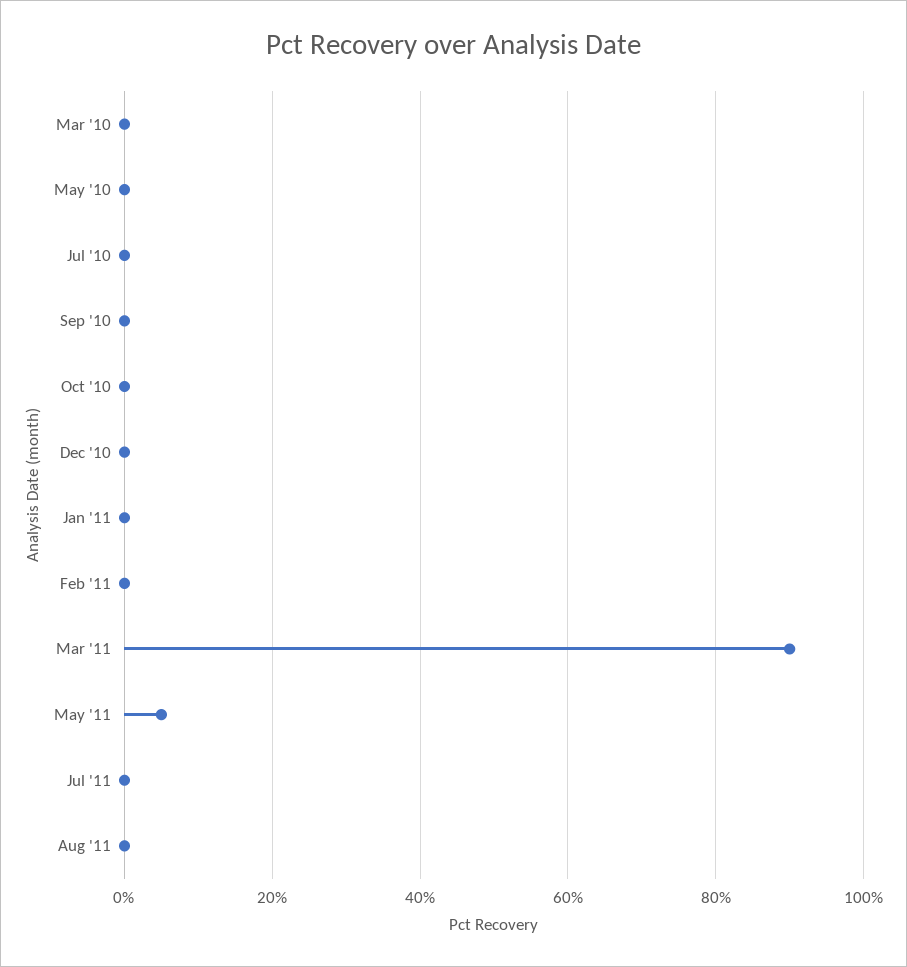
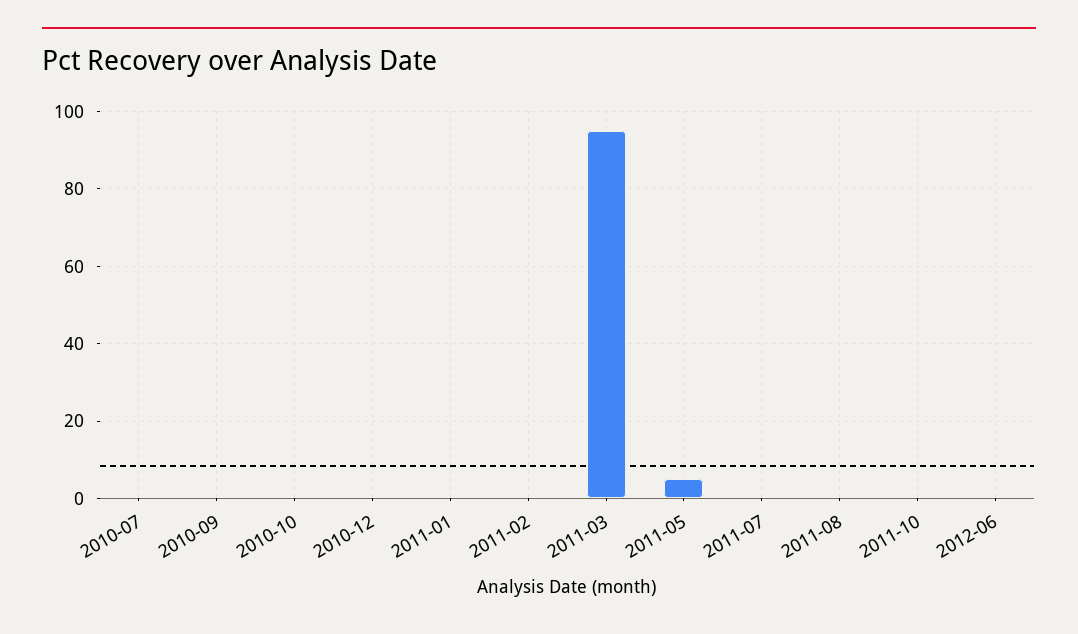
Mar '10: 0 -> none
May '10: 0 -> none
Mar '11: 90 -> 95
2011-10: none -> 0
2012-06: none -> 0

